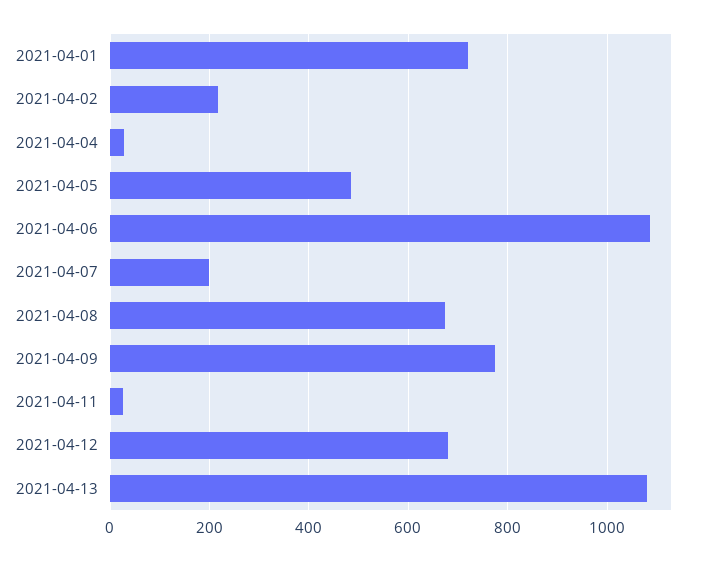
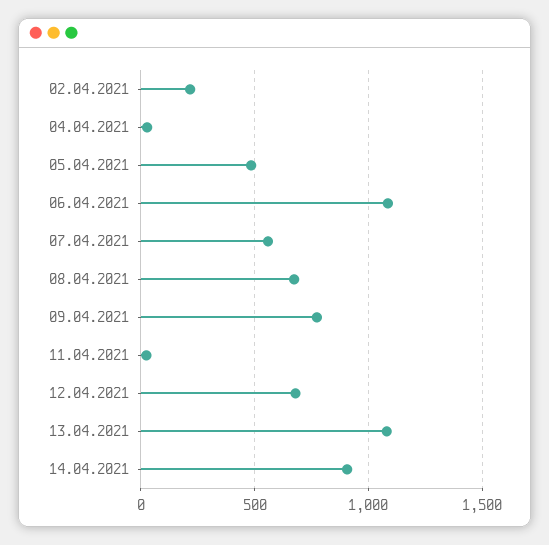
2021-04-01: 720 -> none
2021-04-07: 200 -> 550
14.04.2021: none -> 900

